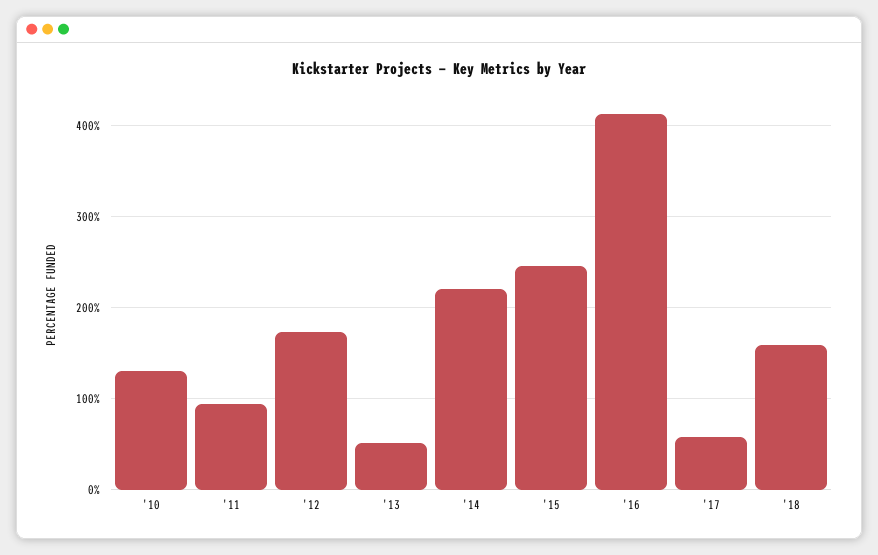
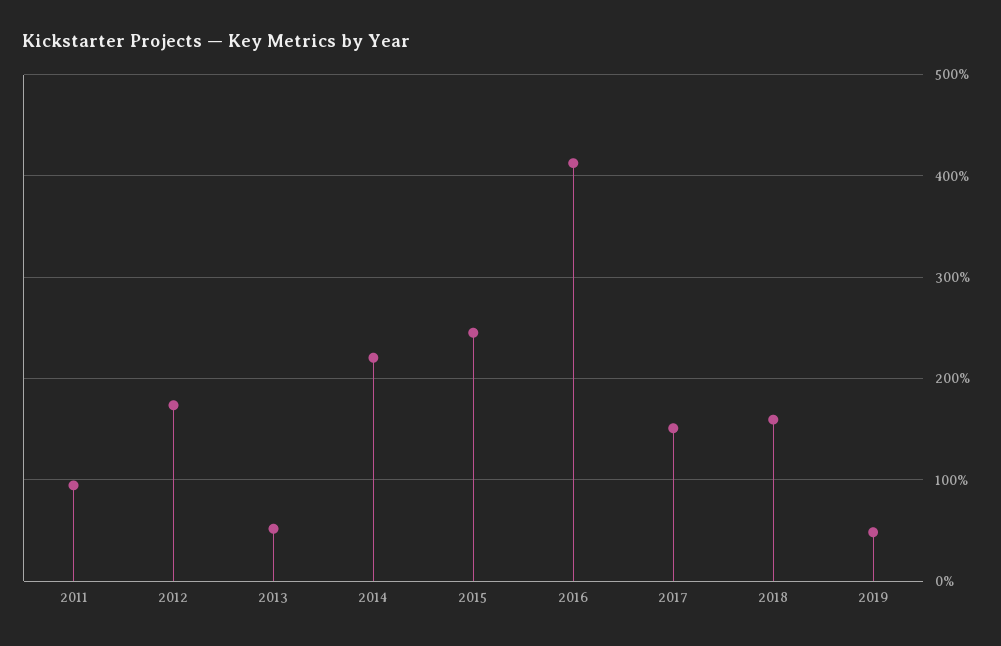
'10: 130 -> none
'17: 60 -> 150
2019: none -> 50

